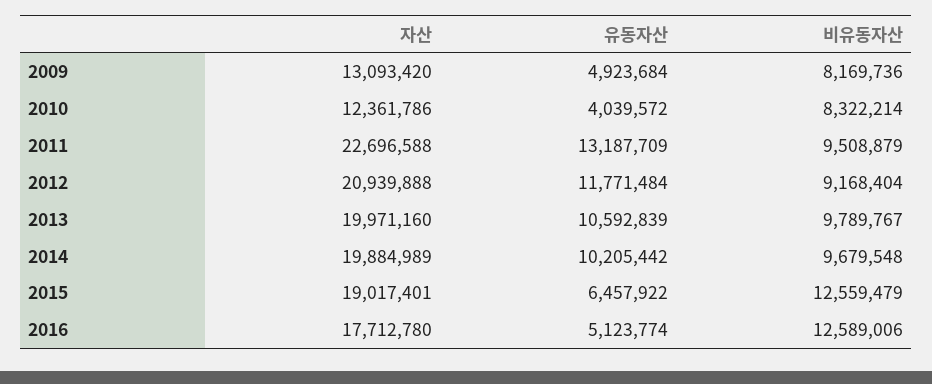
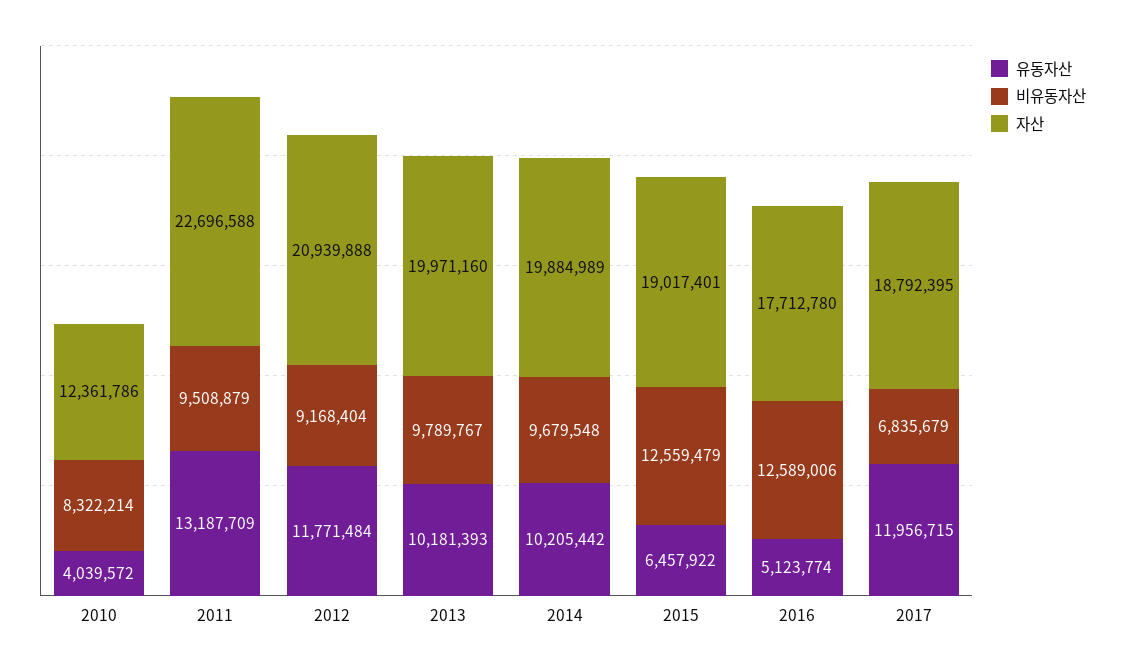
자산, 2009: 13093420 -> none
유동자산, 2009: 4923684 -> none
비유동자산, 2009: 8169736 -> none
유동자산, 2013: 10592839 -> 10181393
유동자산, 2017: none -> 11956715
비유동자산, 2017: none -> 6835679
자산, 2017: none -> 18792395

